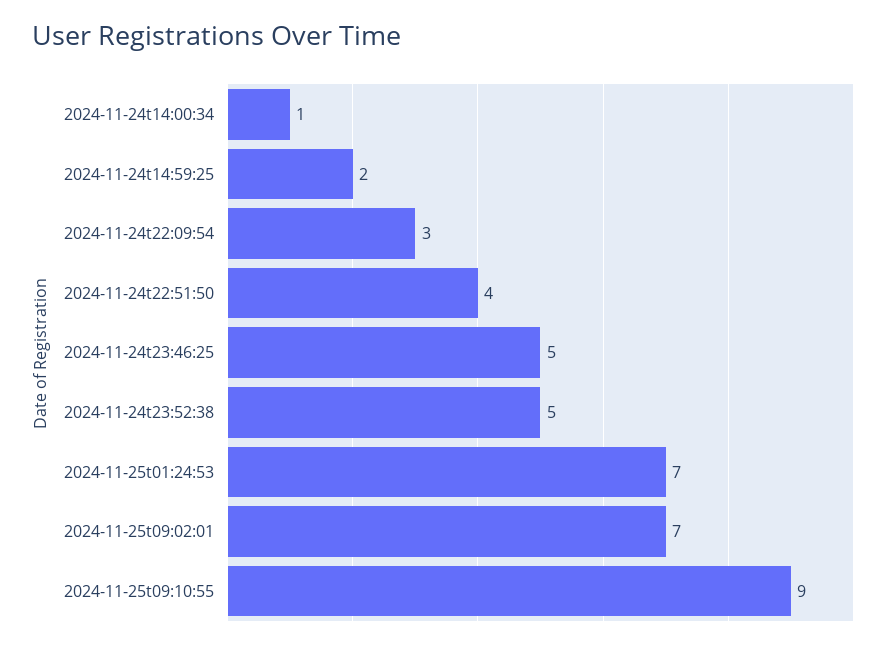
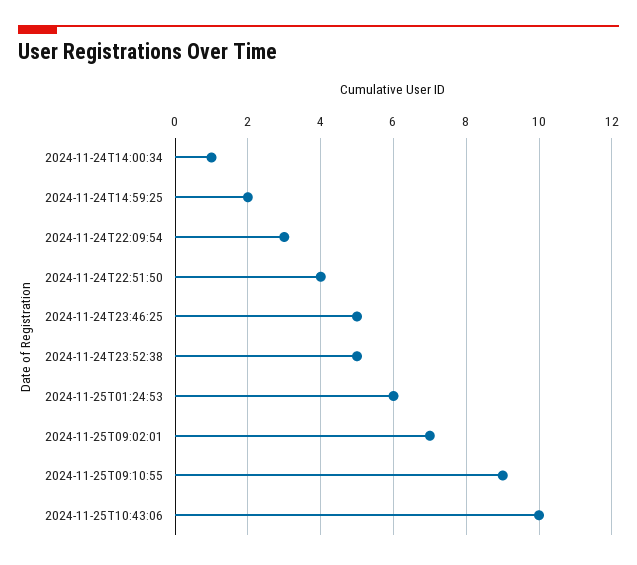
2024-11-25t01:24:53: 7 -> 6
2024-11-25T10:43:06: none -> 10

